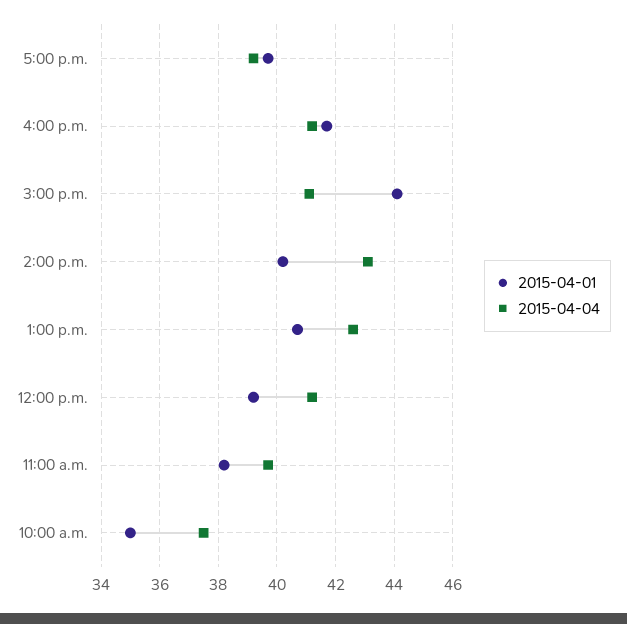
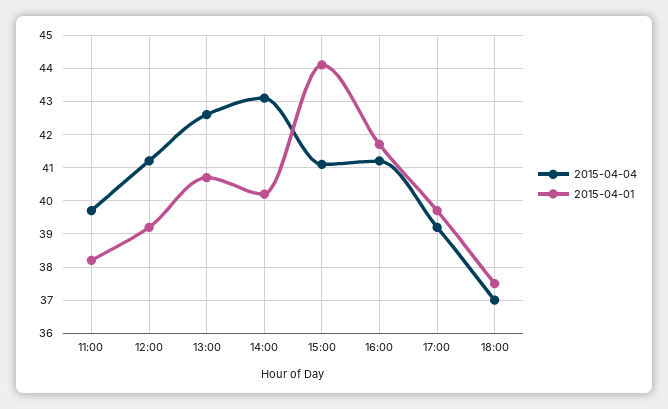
2015-04-01, 10:00 a.m.: 35 -> none
2015-04-04, 10:00 a.m.: 37.5 -> none
2015-04-04, 18:00: none -> 37
2015-04-01, 18:00: none -> 37.5

